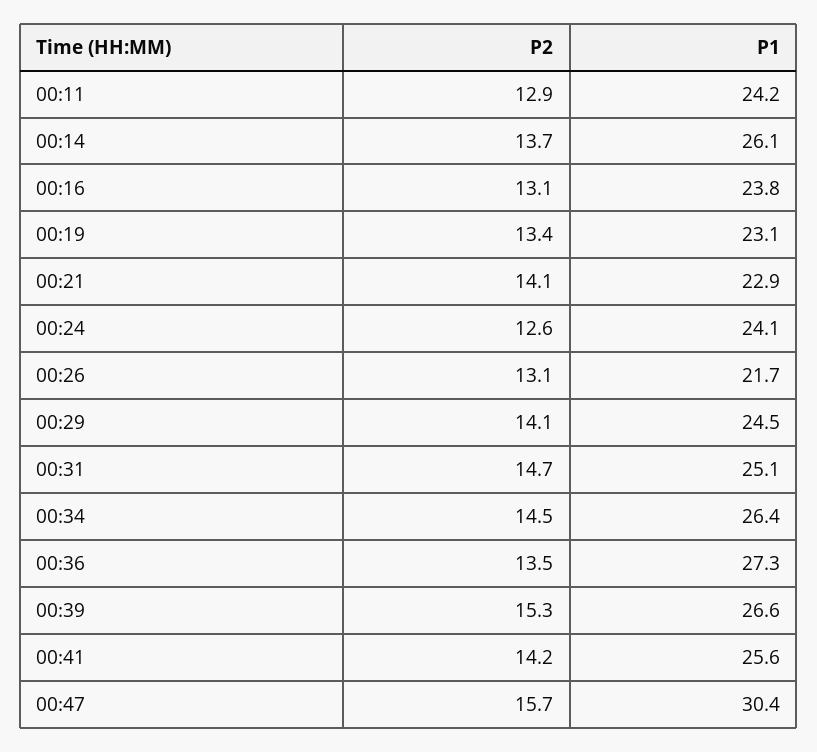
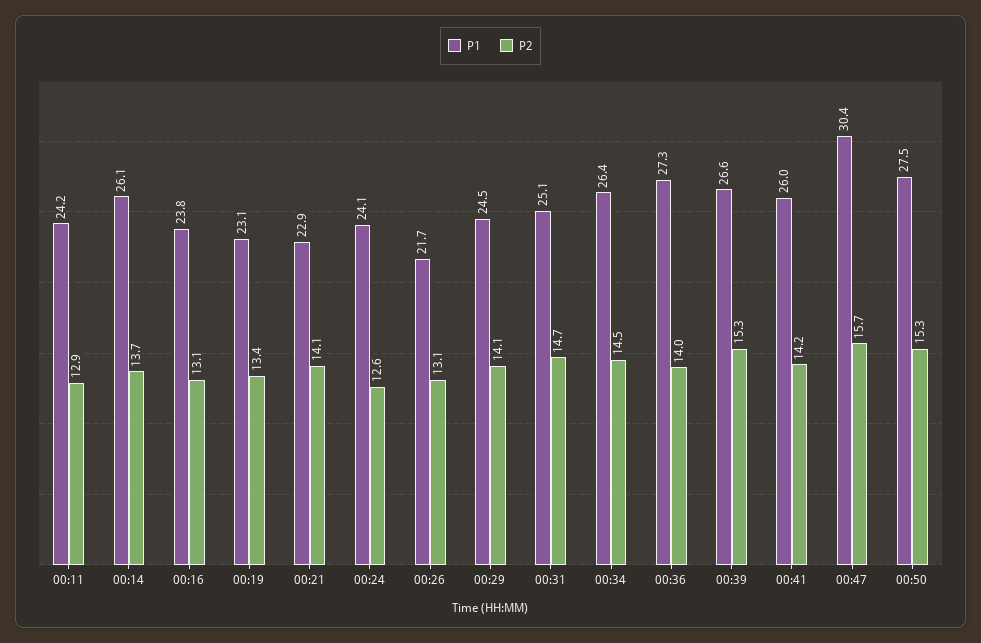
P2, 00:36: 13.5 -> 14
P1, 00:41: 25.6 -> 26
P1, 00:50: none -> 27.5
P2, 00:50: none -> 15.3

